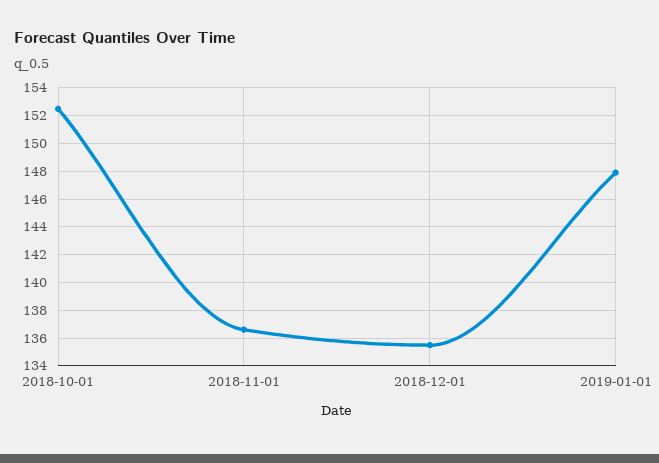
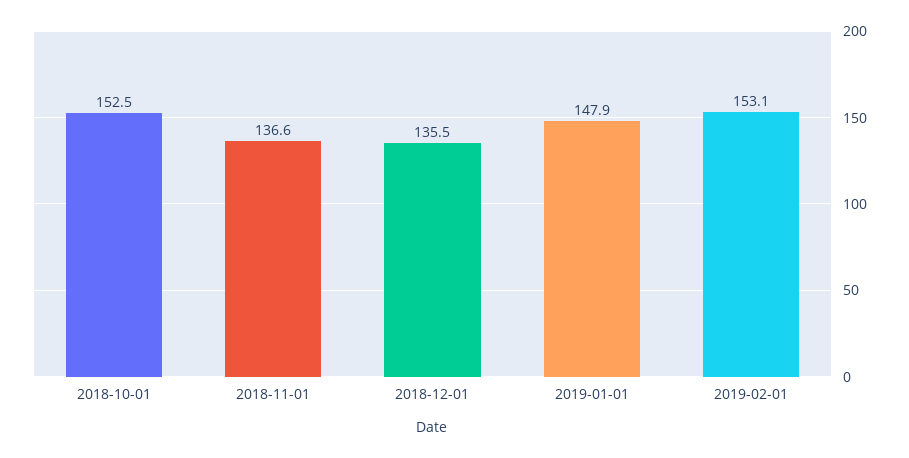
2019-02-01: none -> 153.1

